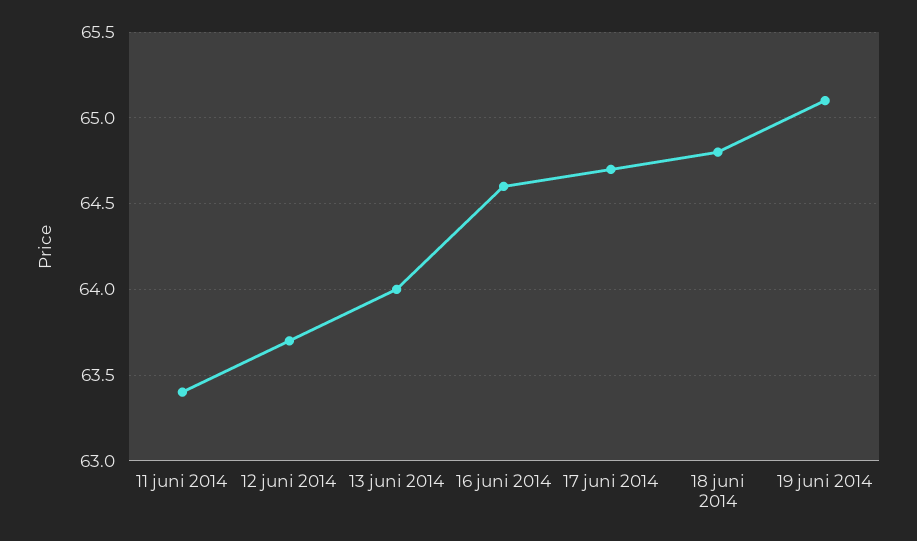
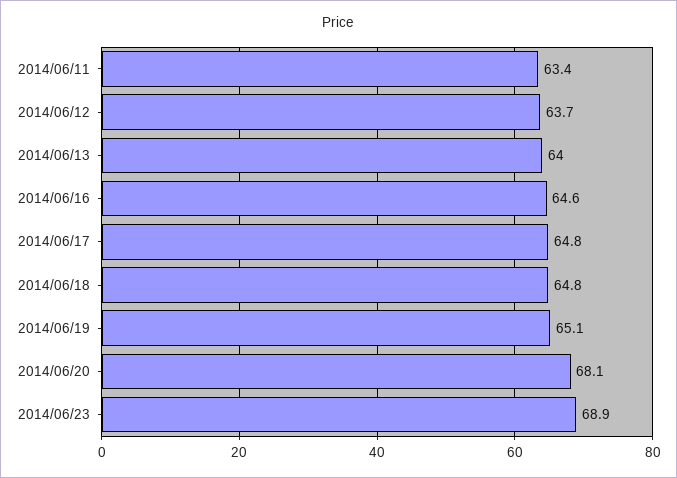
17 juni 2014: 64.7 -> 64.8
2014/06/20: none -> 68.1
2014/06/23: none -> 68.9

